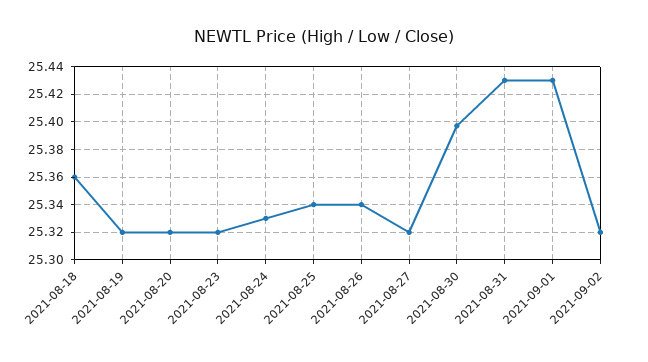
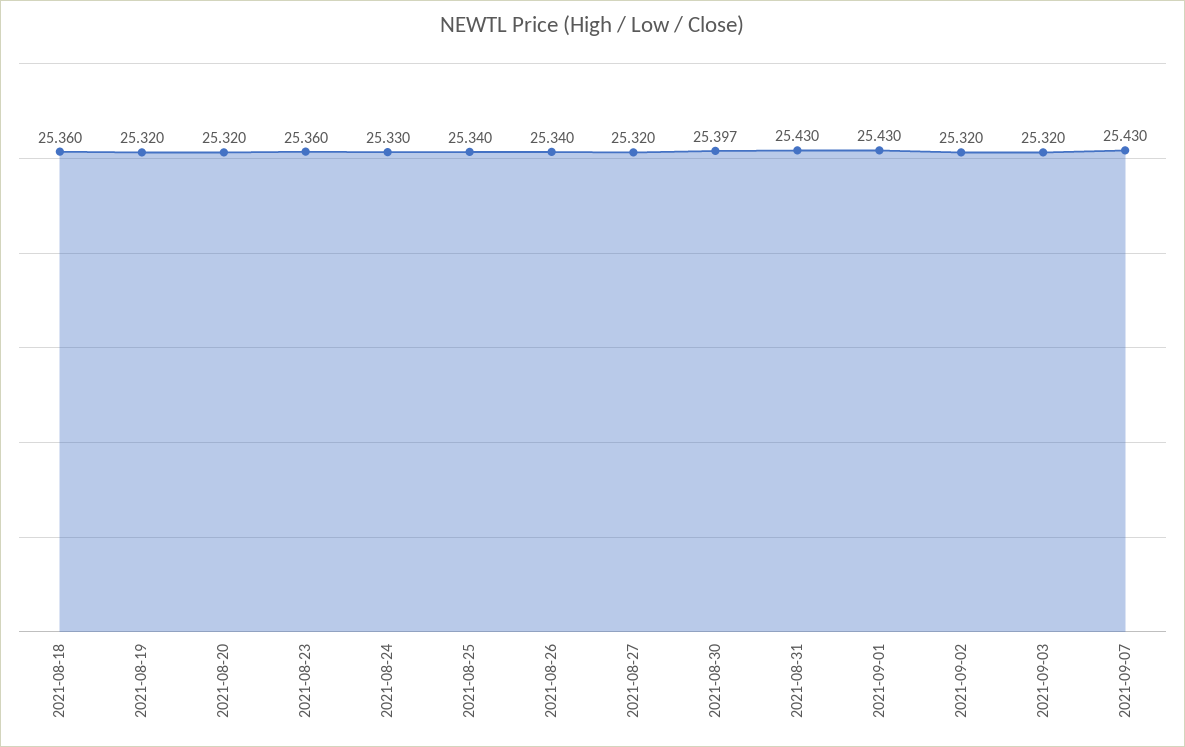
2021-08-23: 25.32 -> 25.36
2021-09-03: none -> 25.32
2021-09-07: none -> 25.43

